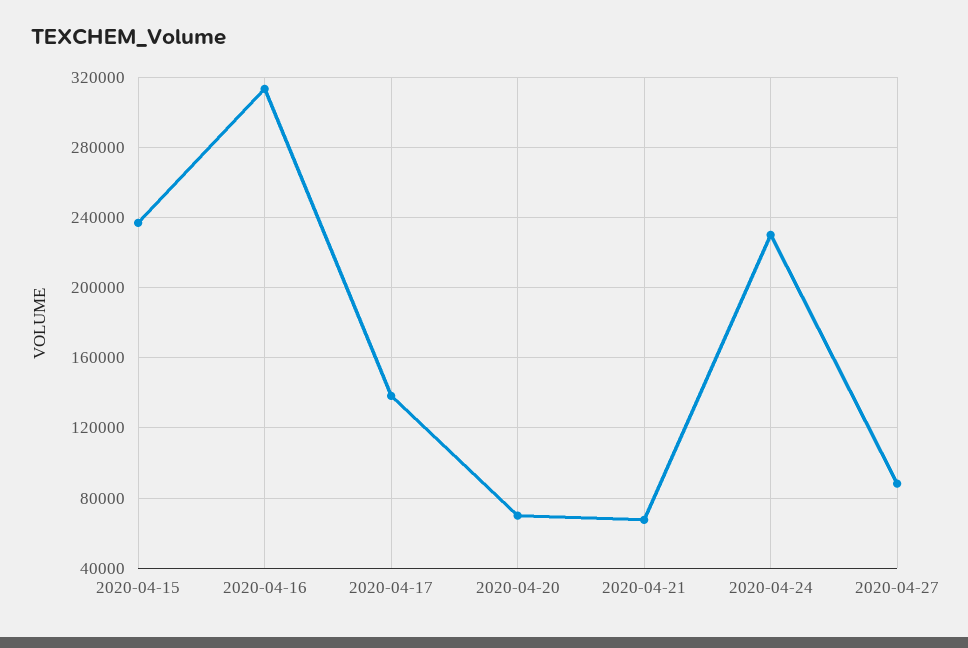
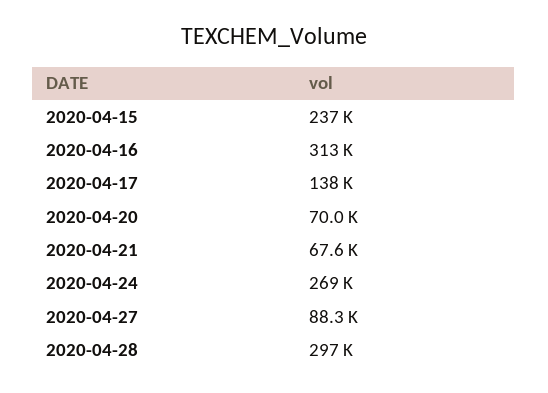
2020-04-24: 230000 -> 269000
2020-04-28: none -> 297000

